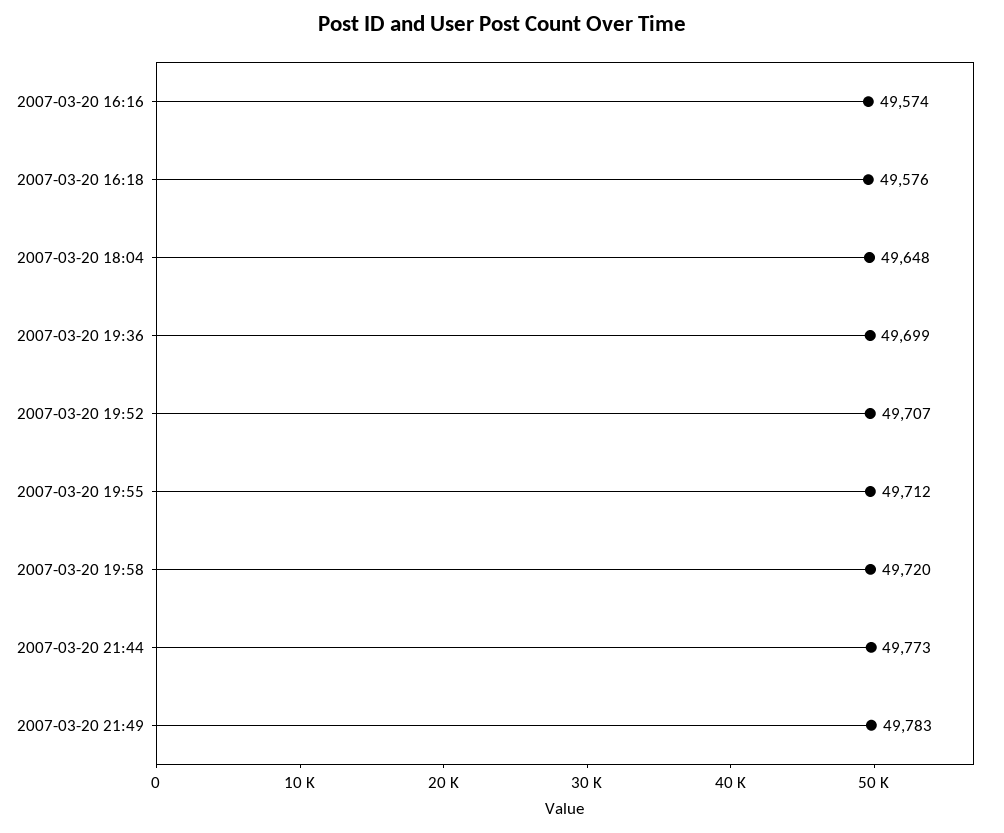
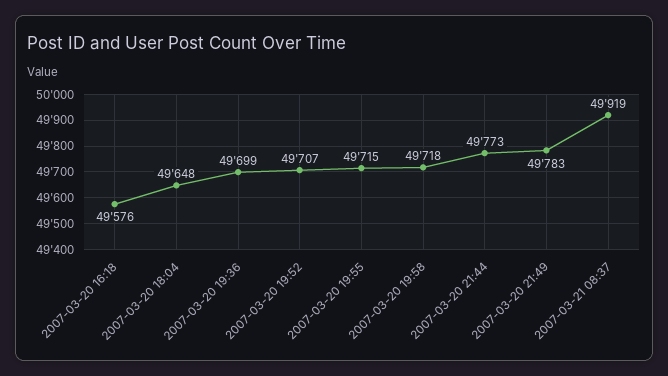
2007-03-20 16:16: 49574 -> none
2007-03-20 19:55: 49712 -> 49715
2007-03-20 19:58: 49720 -> 49718
2007-03-21 08:37: none -> 49919

